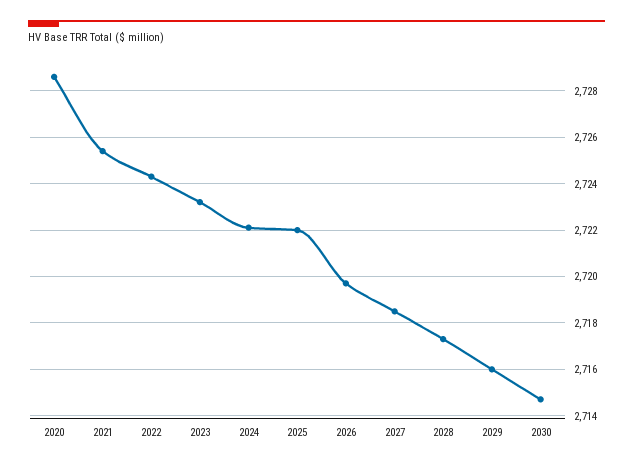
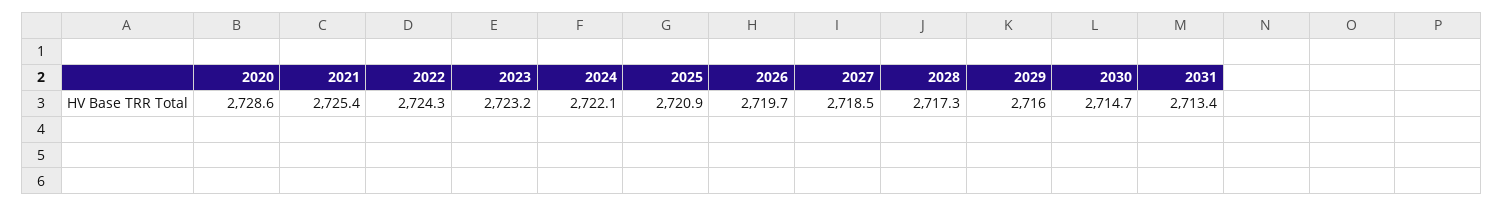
2025: 2722 -> 2720.9
2031: none -> 2713.4

